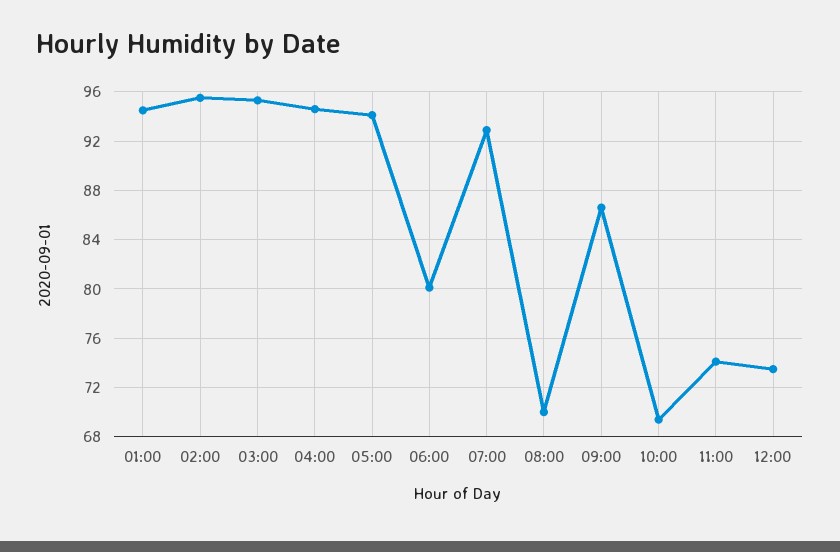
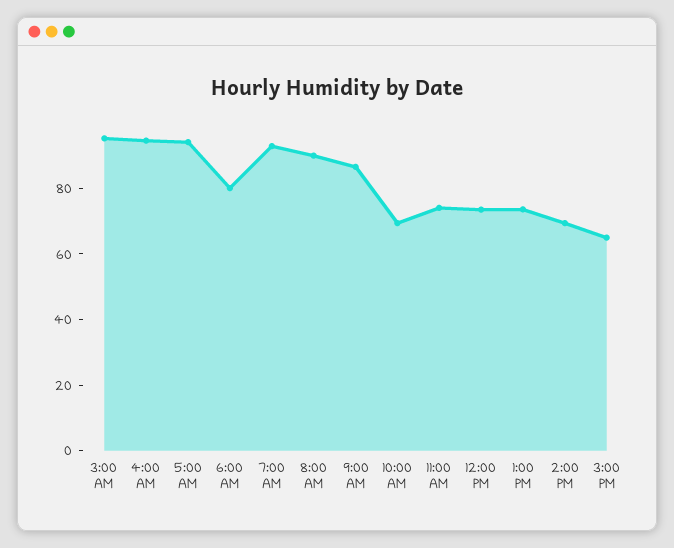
01:00: 94.5 -> none
02:00: 95.5 -> none
08:00: 70 -> 90
1:00 PM: none -> 75
2:00 PM: none -> 70
3:00 PM: none -> 65

